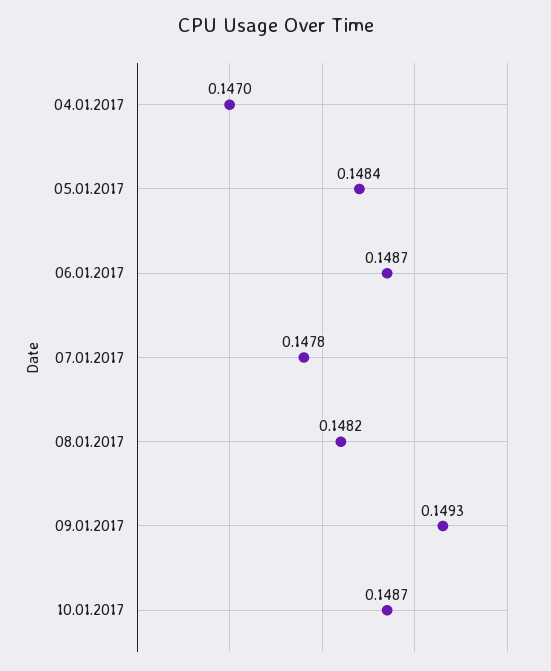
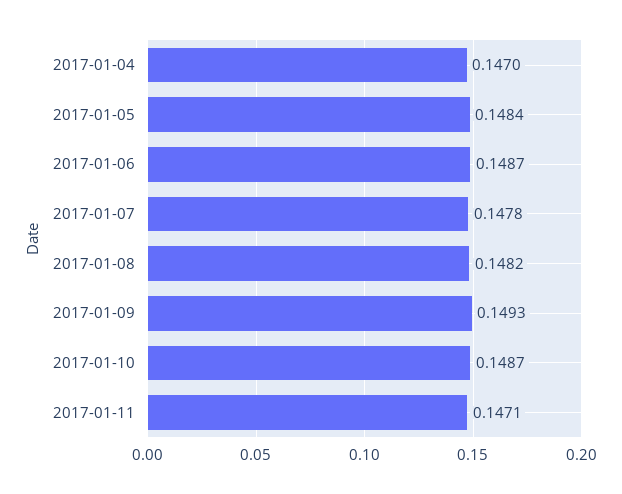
2017-01-11: none -> 0.1471

